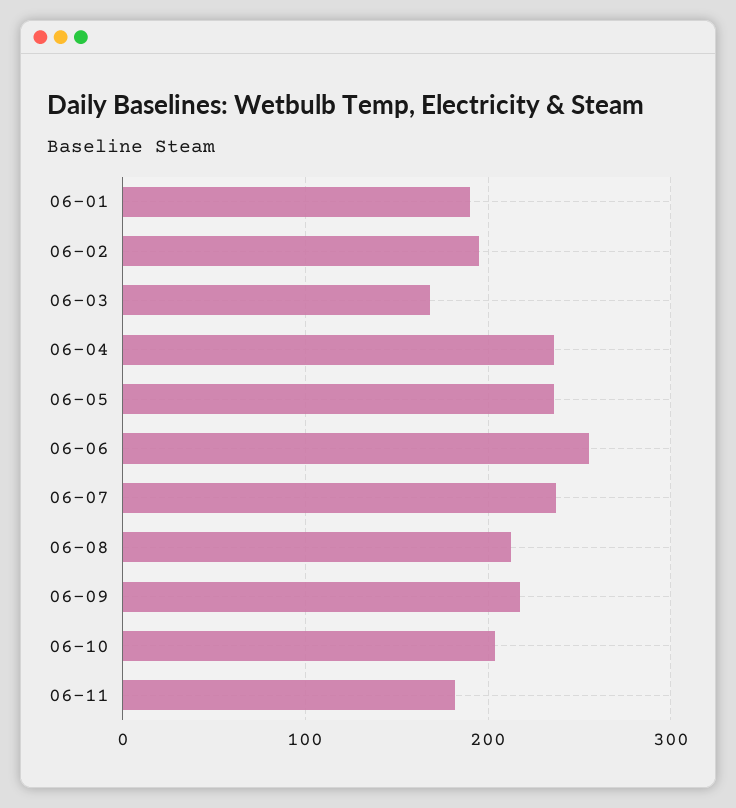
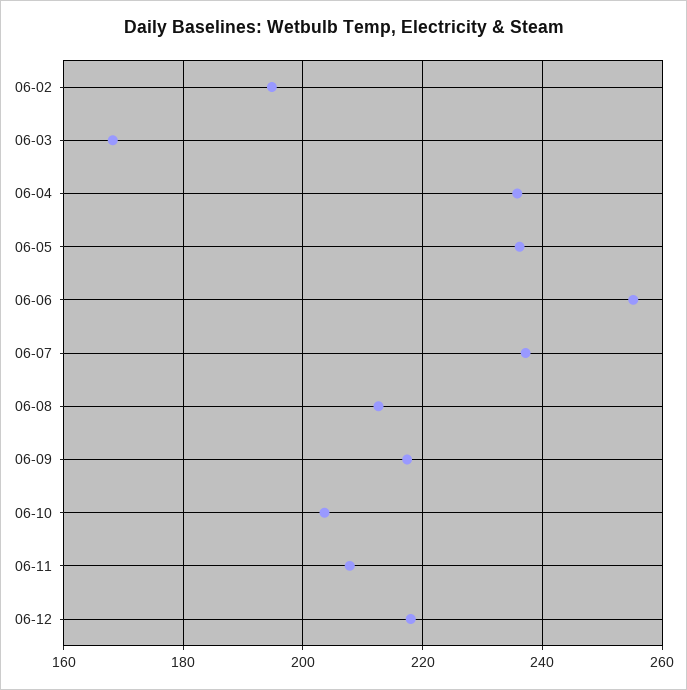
06-01: 190 -> none
06-11: 180 -> 208
06-12: none -> 218

